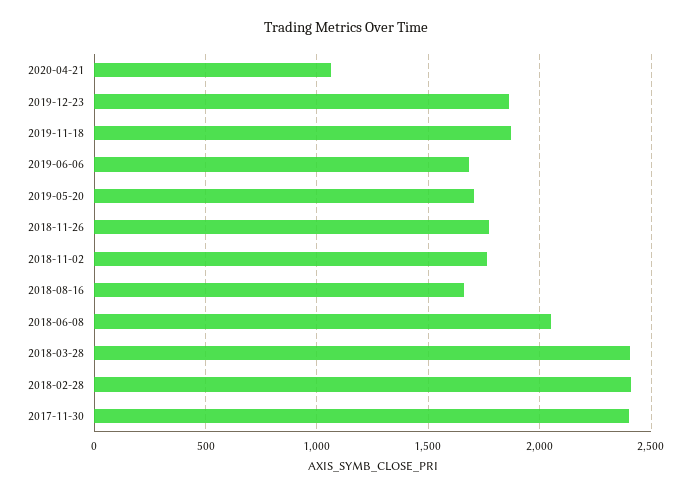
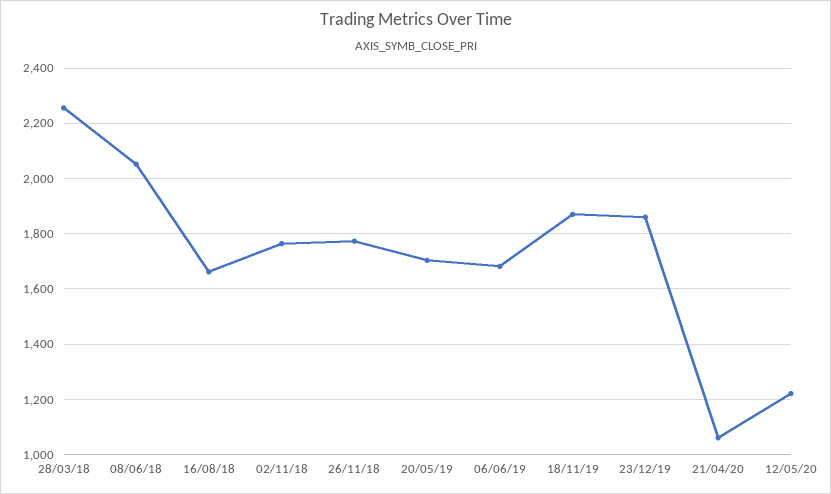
2018-03-28: 2400 -> 2250
2018-02-28: 2400 -> none
2017-11-30: 2400 -> none
12/05/20: none -> 1225

